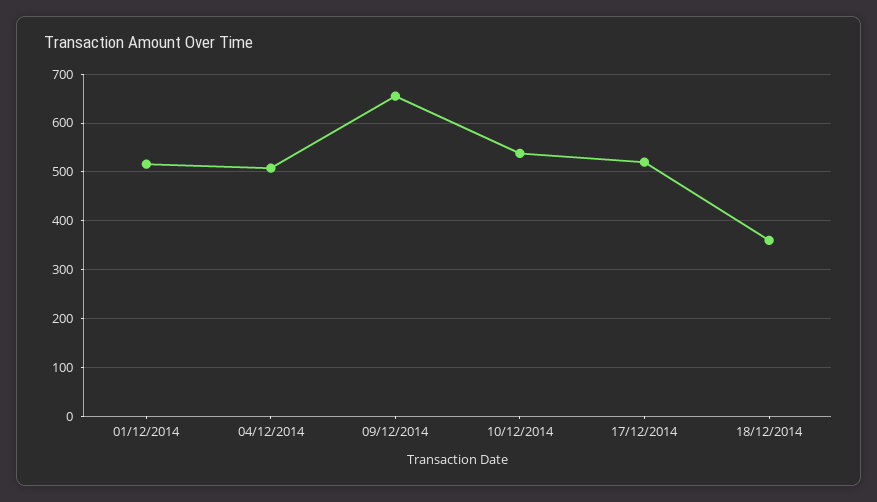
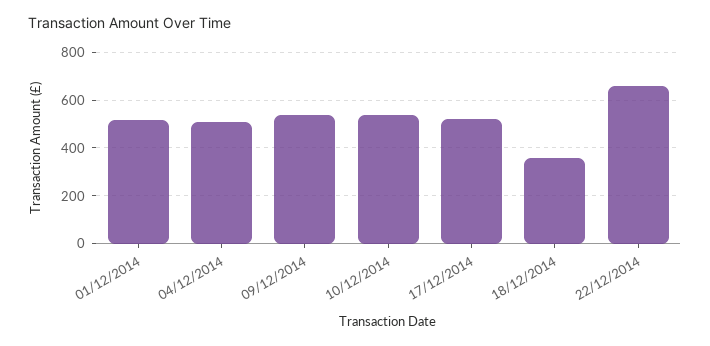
09/12/2014: 660 -> 550
22/12/2014: none -> 650

